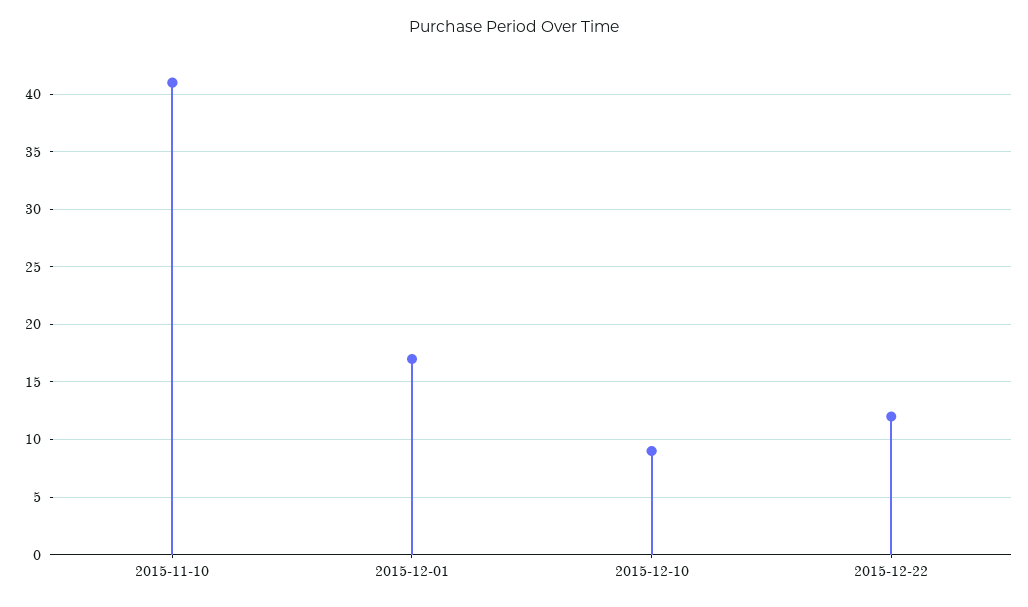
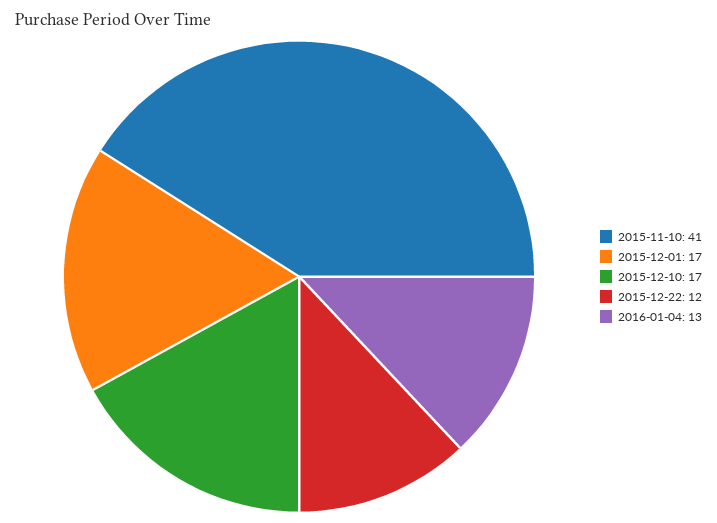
2015-12-10: 9 -> 17
2016-01-04: none -> 13

